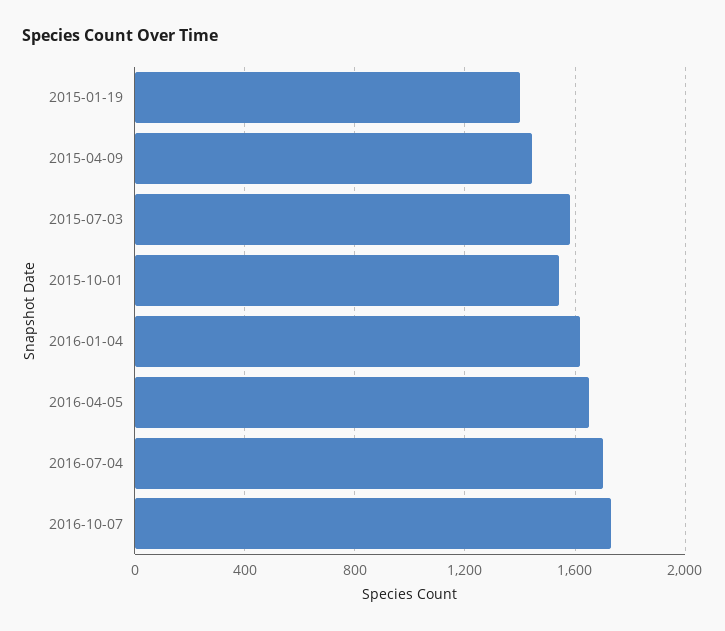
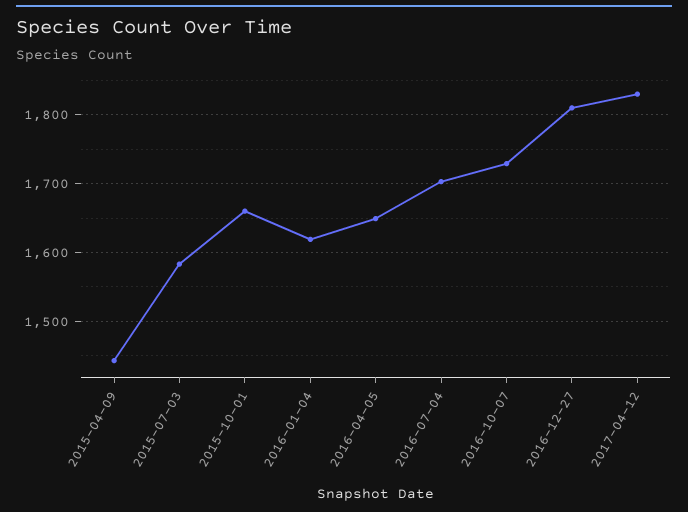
2015-01-19: 1400 -> none
2015-10-01: 1550 -> 1660
2016-12-27: none -> 1810
2017-04-12: none -> 1830

